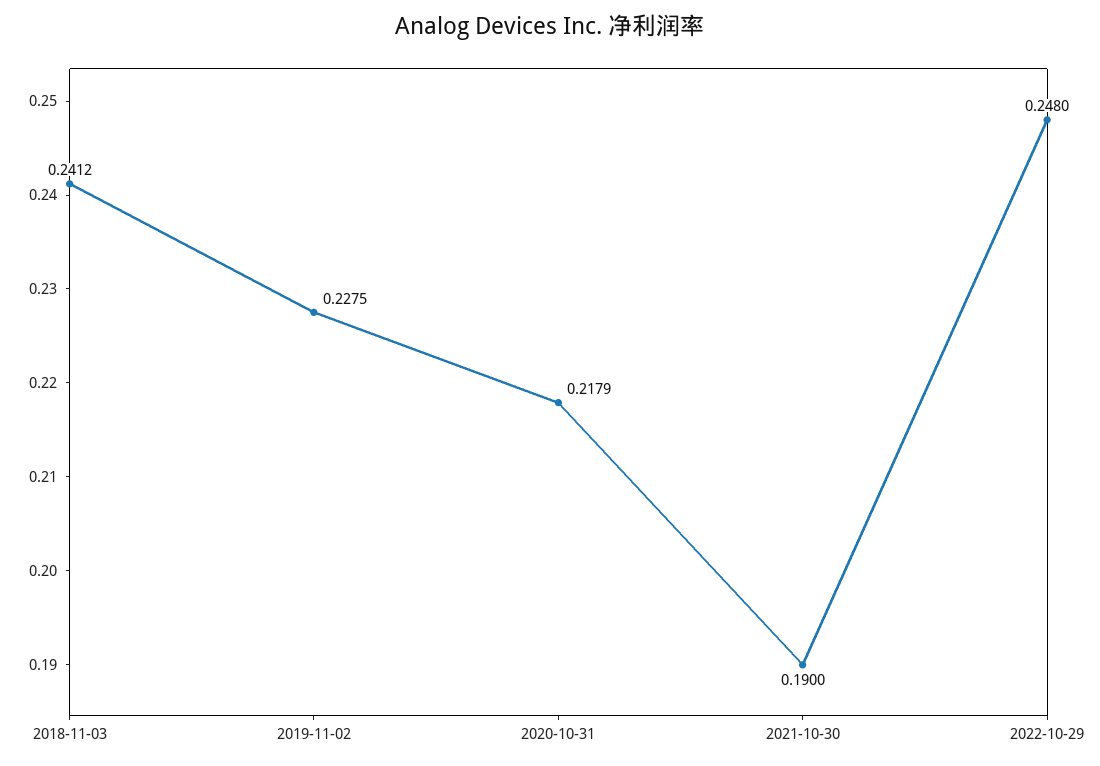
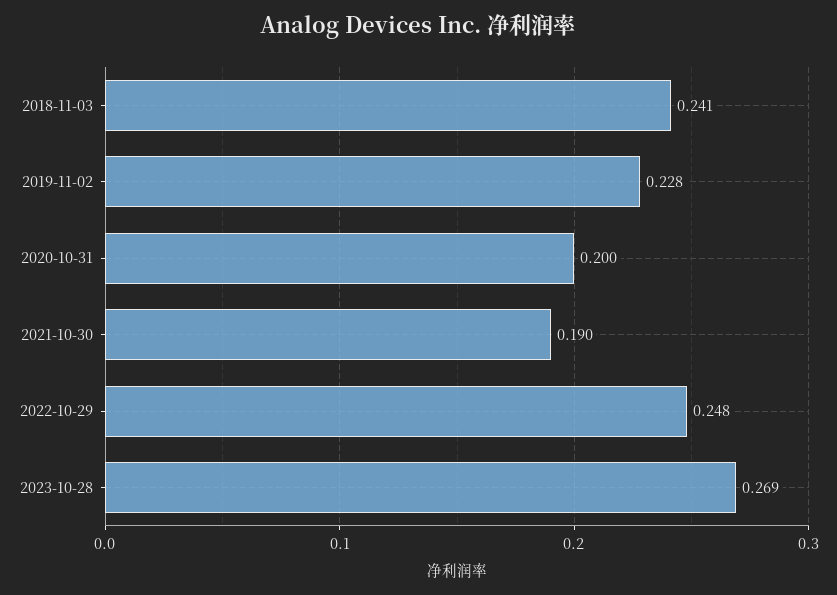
2020-10-31: 0.2179 -> 0.2
2023-10-28: none -> 0.269

